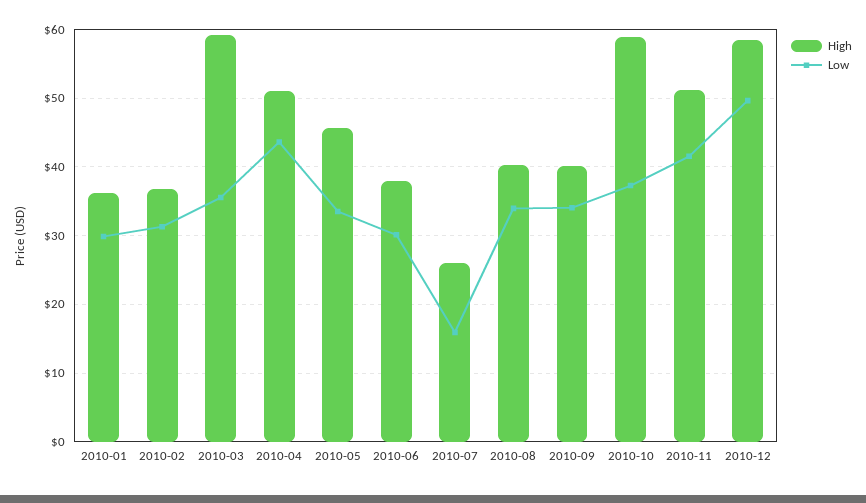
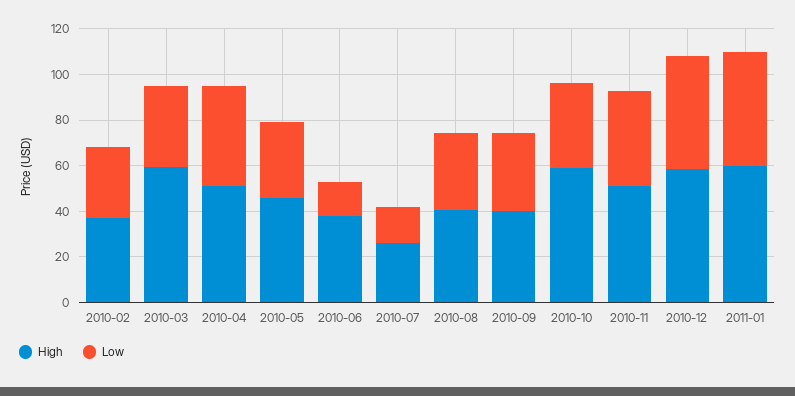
High, 2010-01: 36 -> none
Low, 2010-01: 30 -> none
Low, 2010-06: 30 -> 15
High, 2011-01: none -> 60
Low, 2011-01: none -> 50

